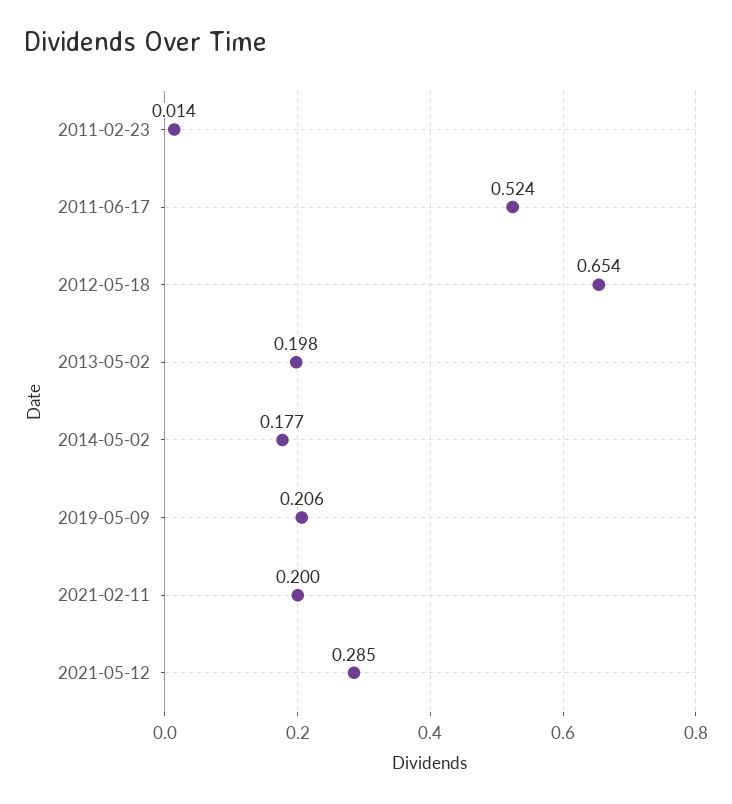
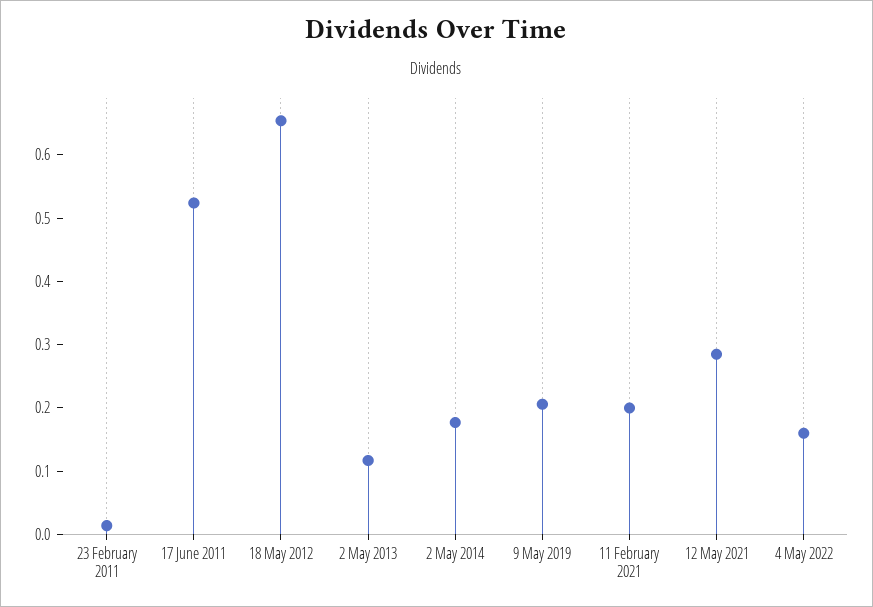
2013-05-02: 0.198 -> 0.12
4 May 2022: none -> 0.16

